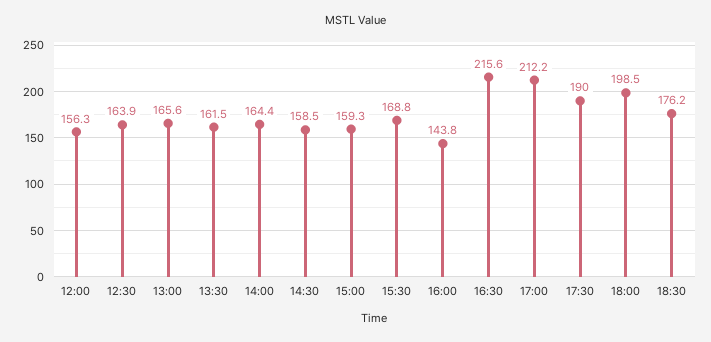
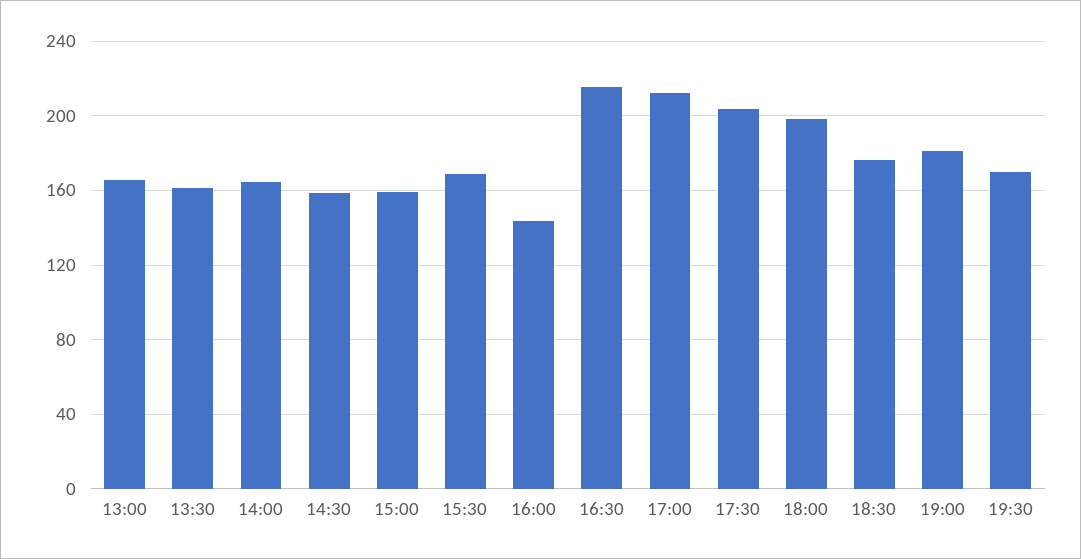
12:00: 156.3 -> none
12:30: 163.9 -> none
17:30: 190 -> 205
19:00: none -> 180
19:30: none -> 170

